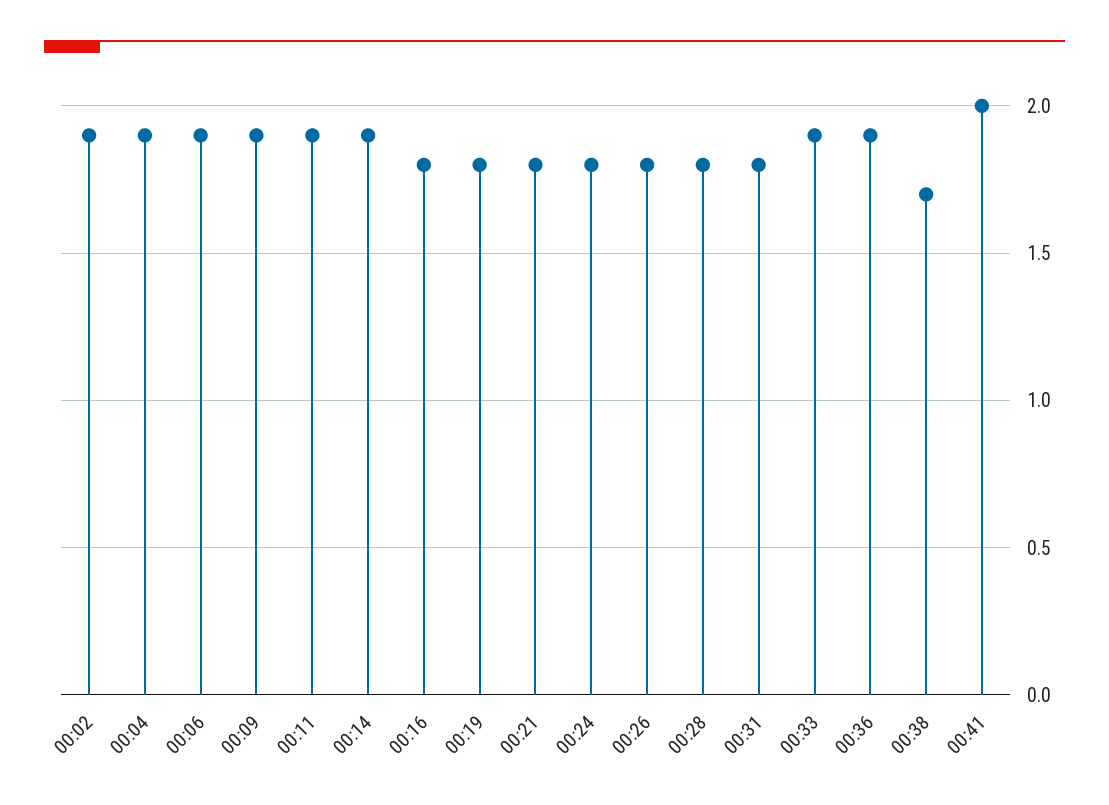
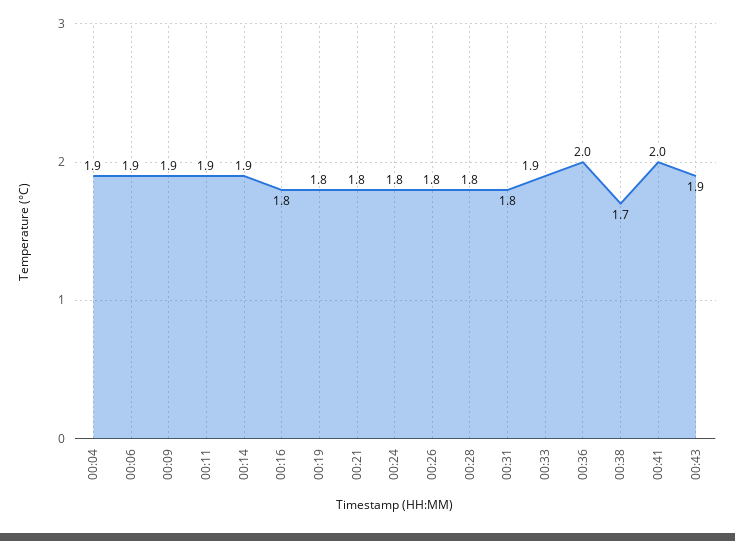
00:02: 1.9 -> none
00:36: 1.9 -> 2
00:43: none -> 1.9

